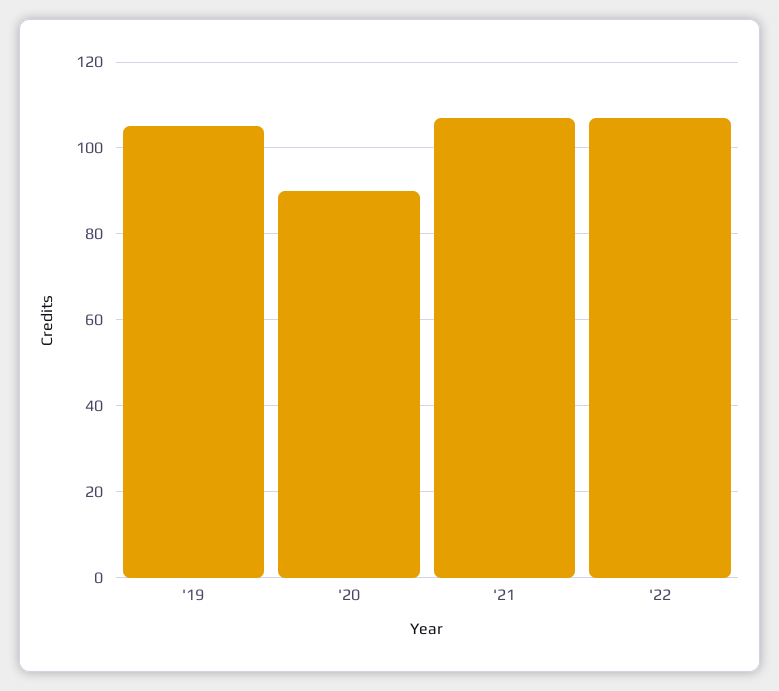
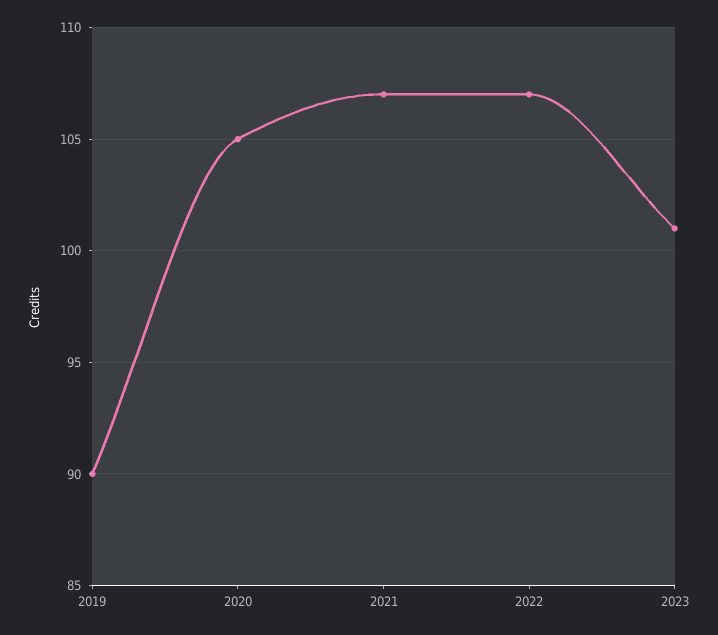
'19: 105 -> 90
'20: 90 -> 105
2023: none -> 101

